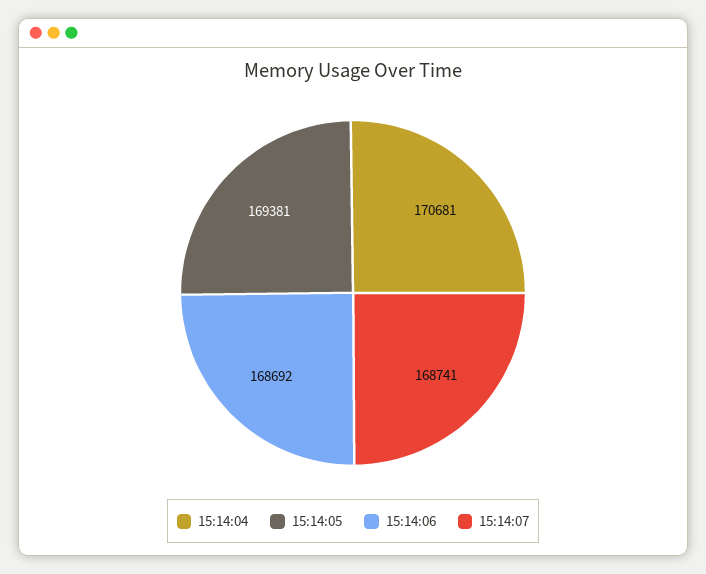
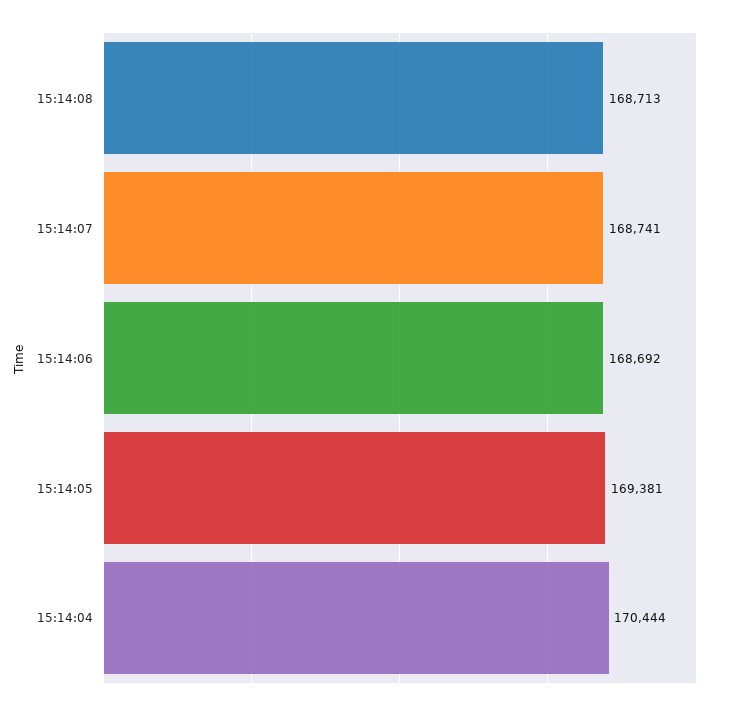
15:14:04: 170681 -> 170444
15:14:08: none -> 168713

